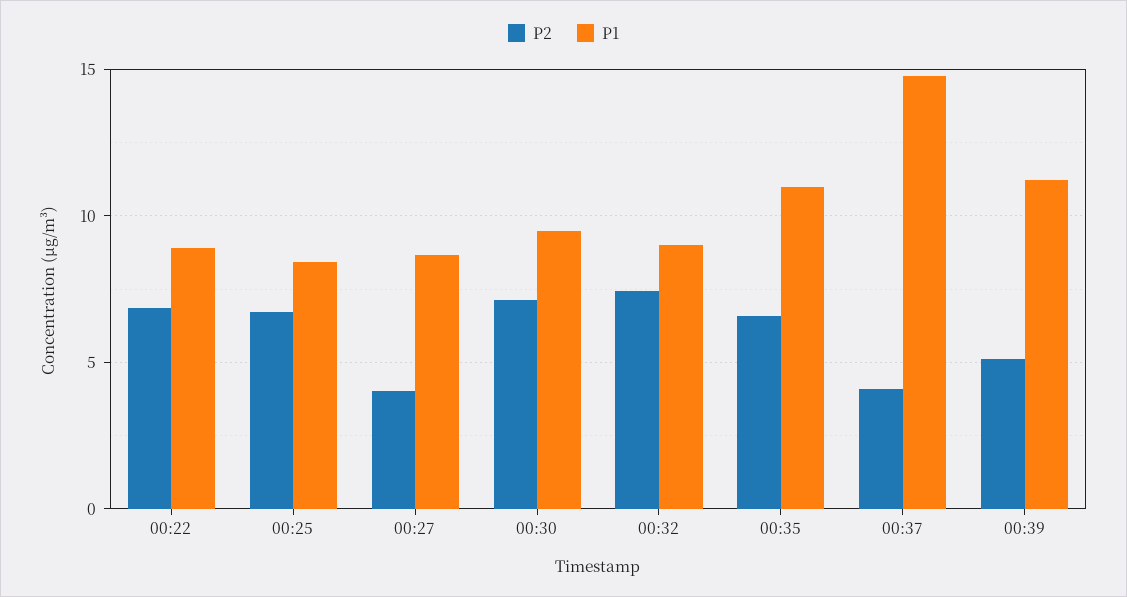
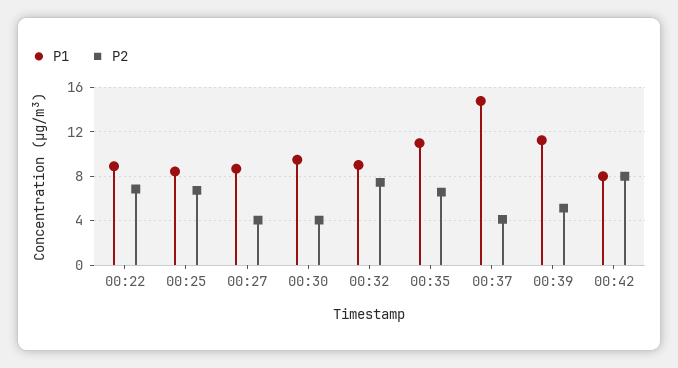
P2, 00:30: 7 -> 4
P1, 00:42: none -> 8
P2, 00:42: none -> 8

